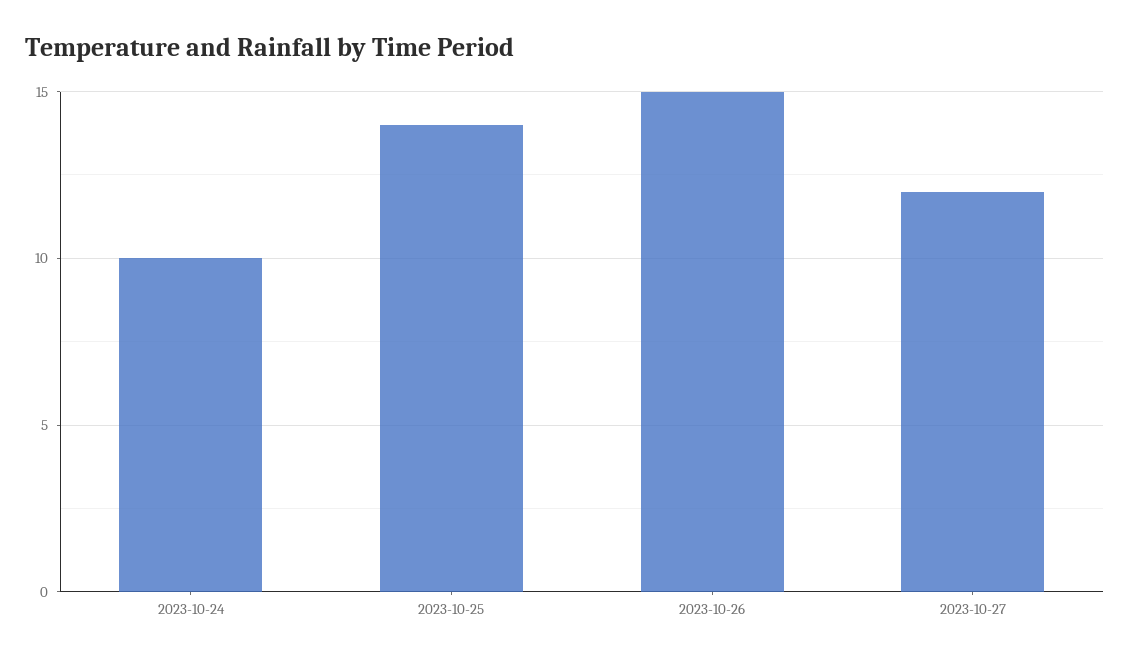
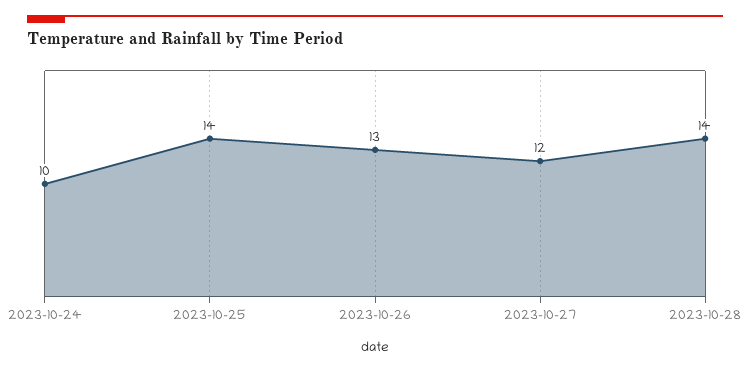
2023-10-26: 15 -> 13
2023-10-28: none -> 14

